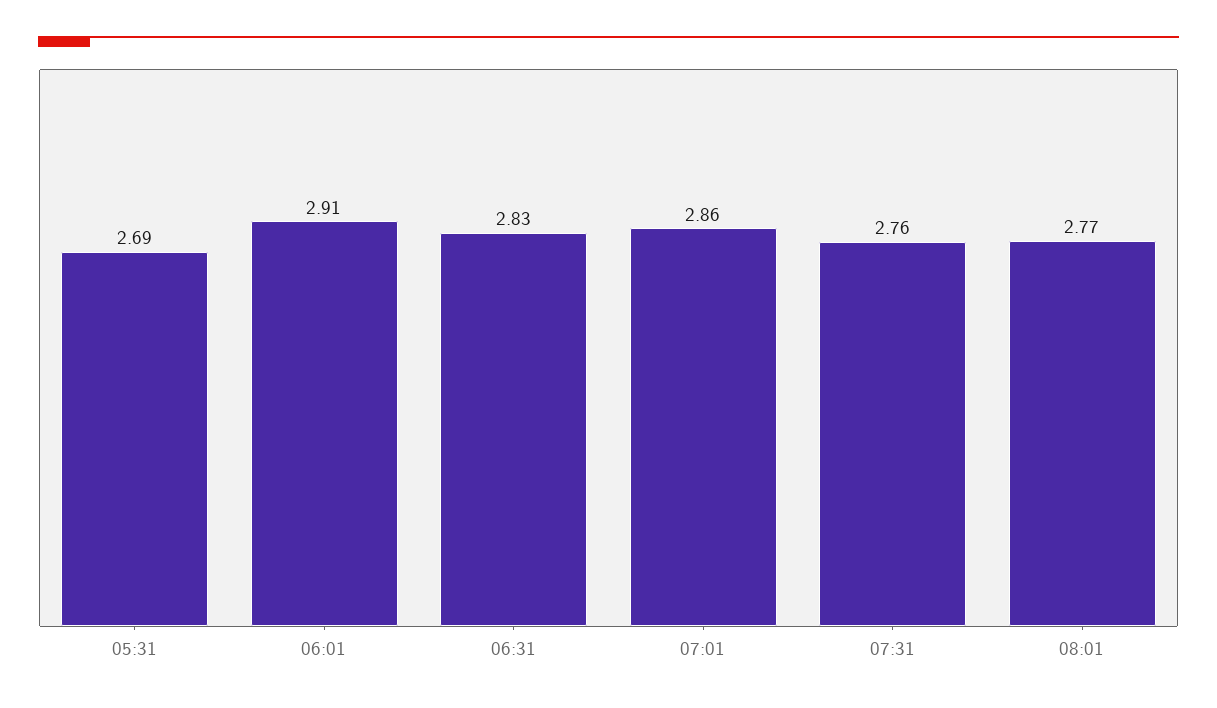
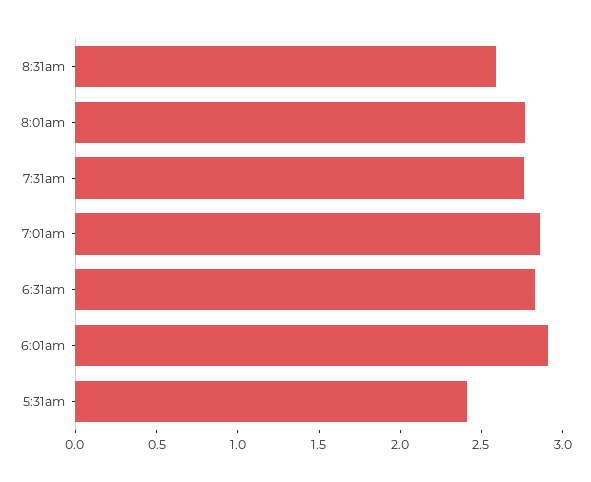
05:31: 2.69 -> 2.4
8:31am: none -> 2.6

